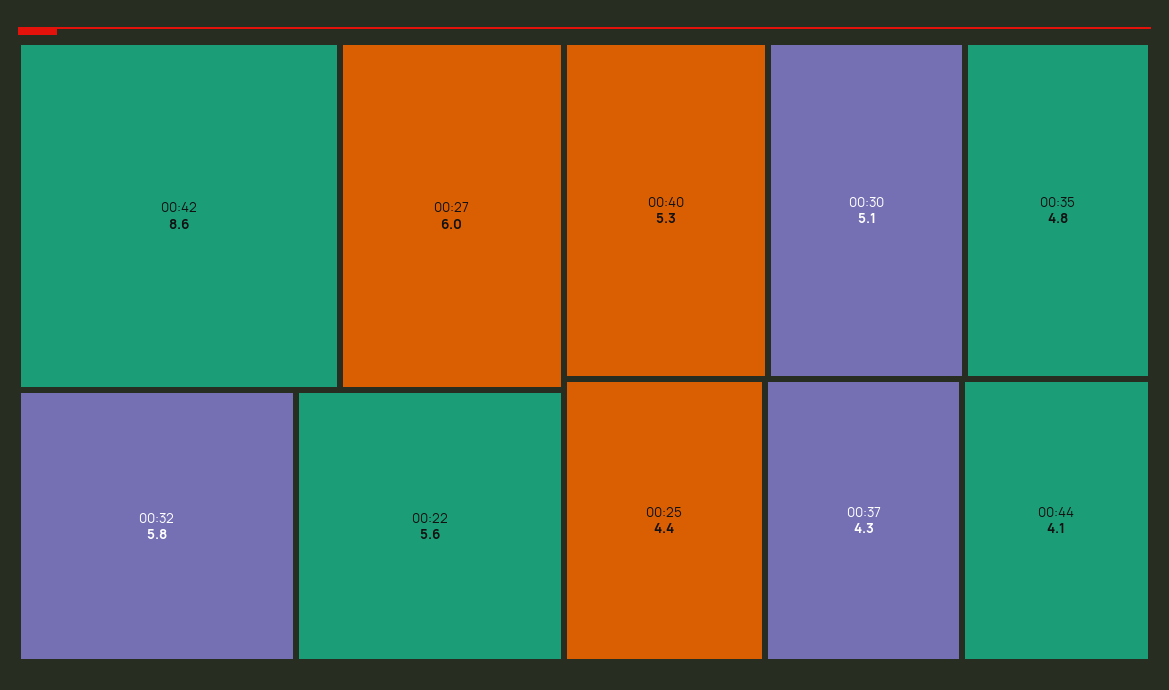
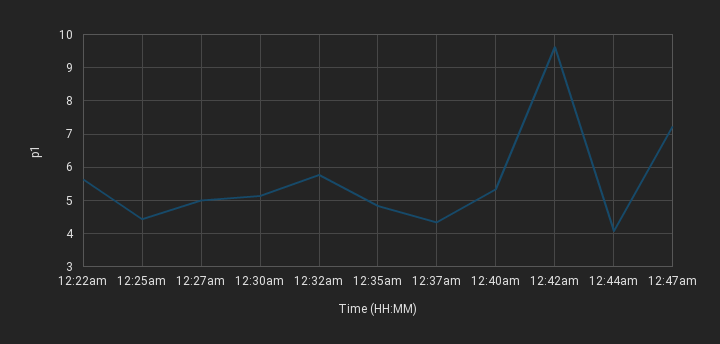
00:42: 8.6 -> 9.6
00:27: 6 -> 5
12:47am: none -> 7.2

